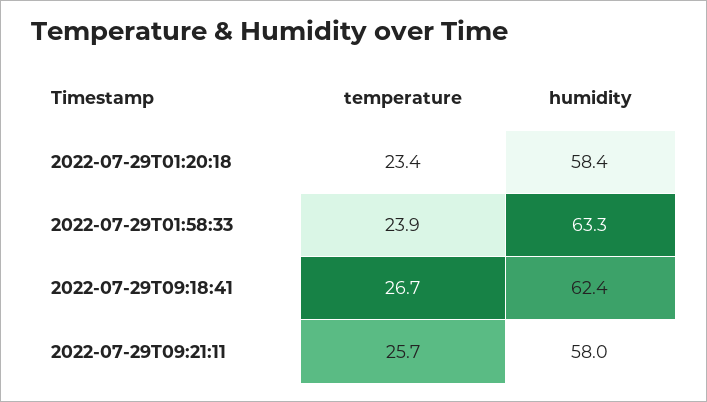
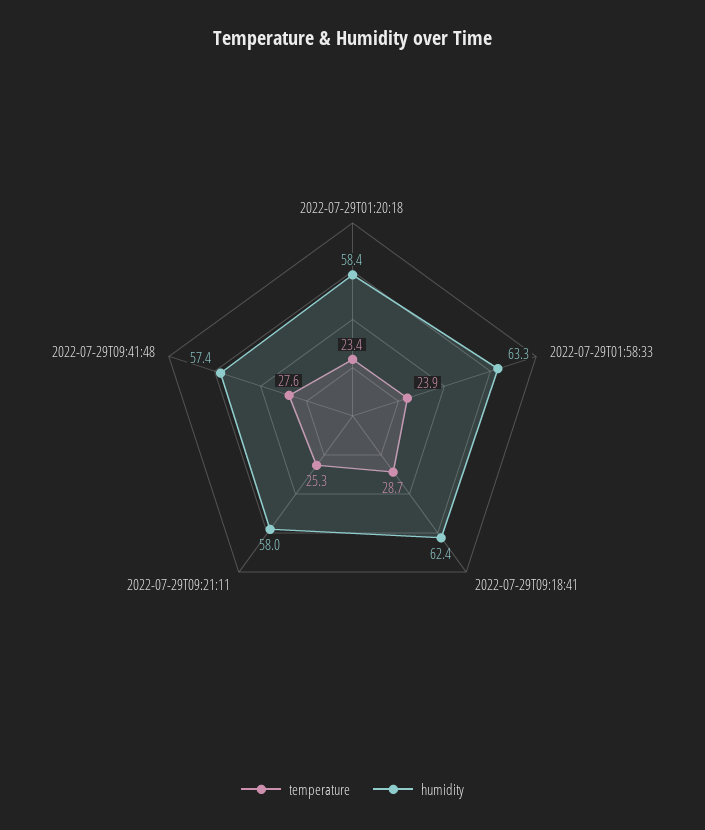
temperature, 2022-07-29T09:18:41: 26.7 -> 28.7
temperature, 2022-07-29T09:21:11: 25.7 -> 25.3
temperature, 2022-07-29T09:41:48: none -> 27.6
humidity, 2022-07-29T09:41:48: none -> 57.4

